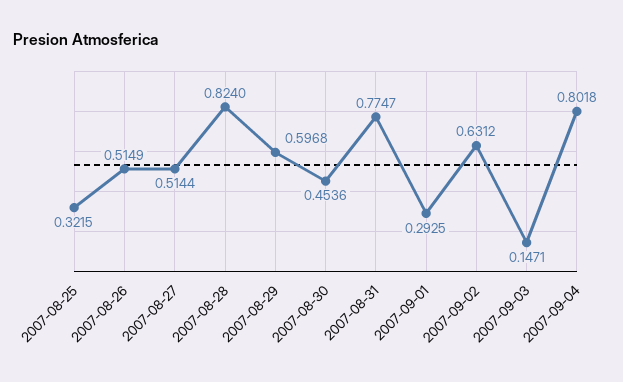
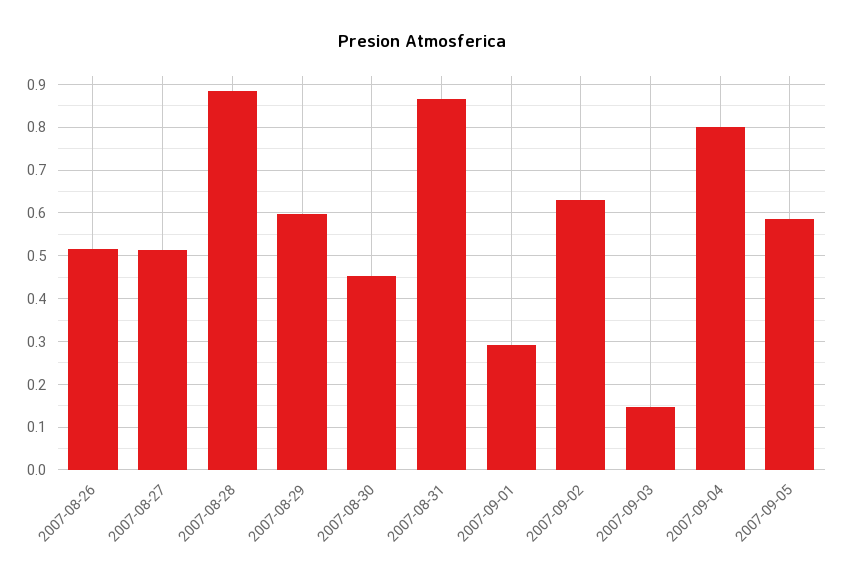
2007-08-25: 0.3215 -> none
2007-08-28: 0.824 -> 0.88
2007-08-31: 0.7747 -> 0.86
2007-09-05: none -> 0.58

